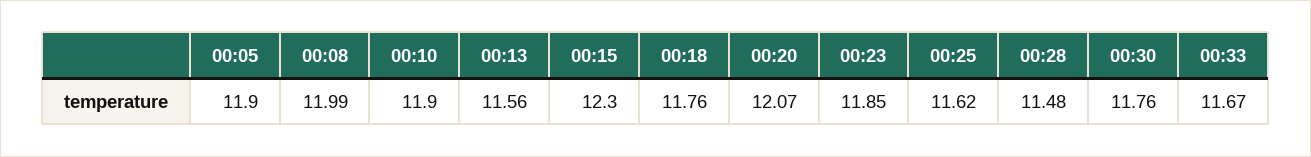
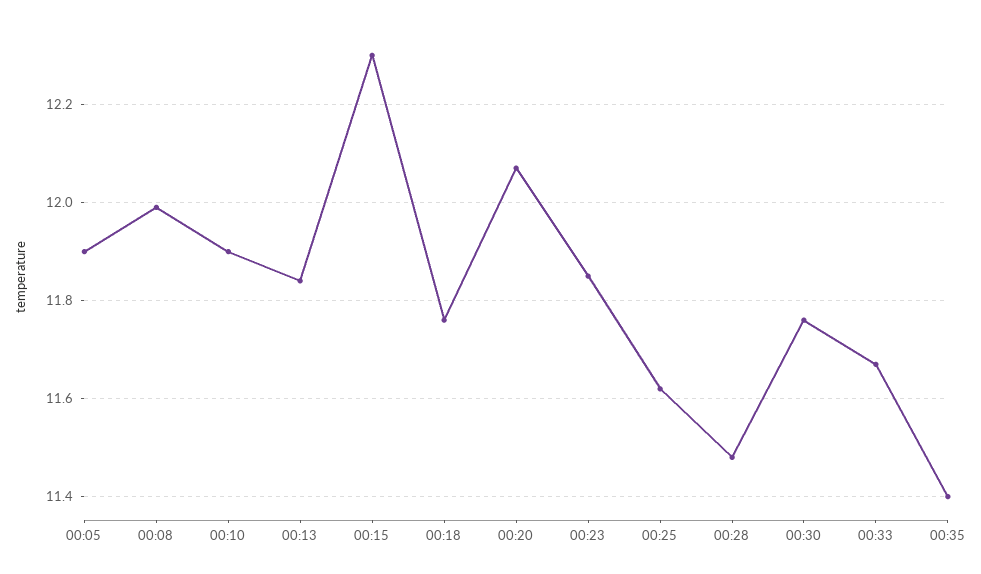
00:13: 11.56 -> 11.85
00:35: none -> 11.4

